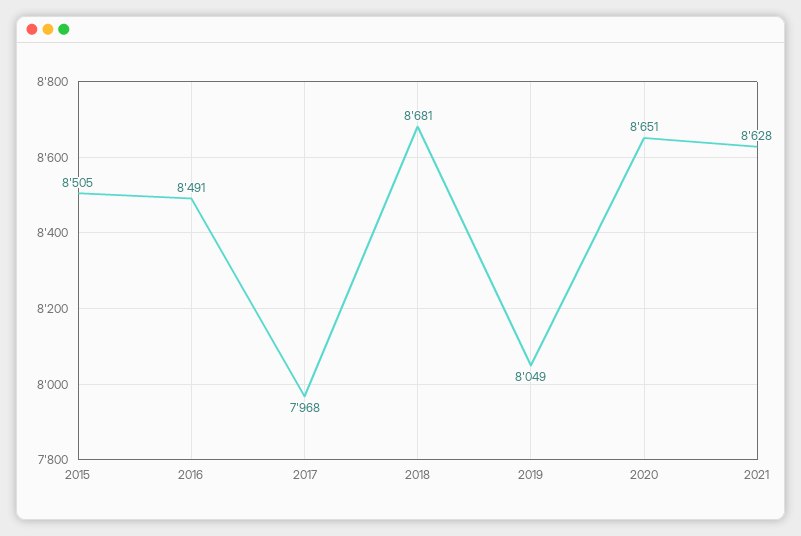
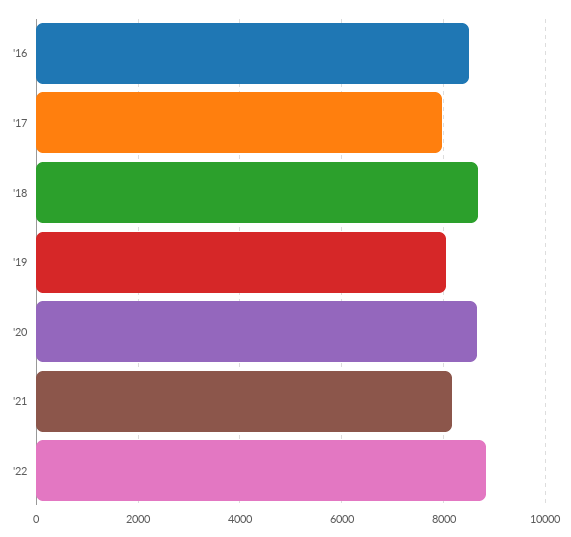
2015: 8505 -> none
2021: 8628 -> 8200
'22: none -> 8800

